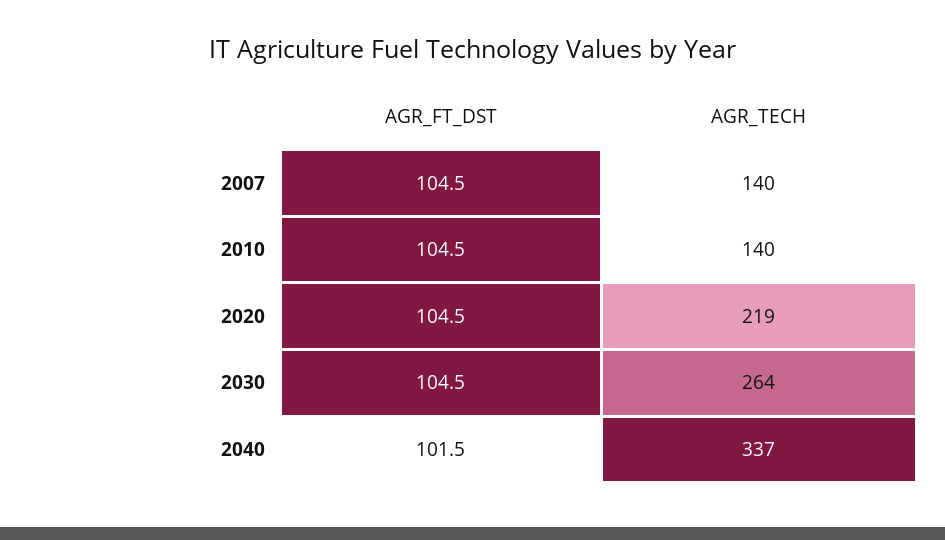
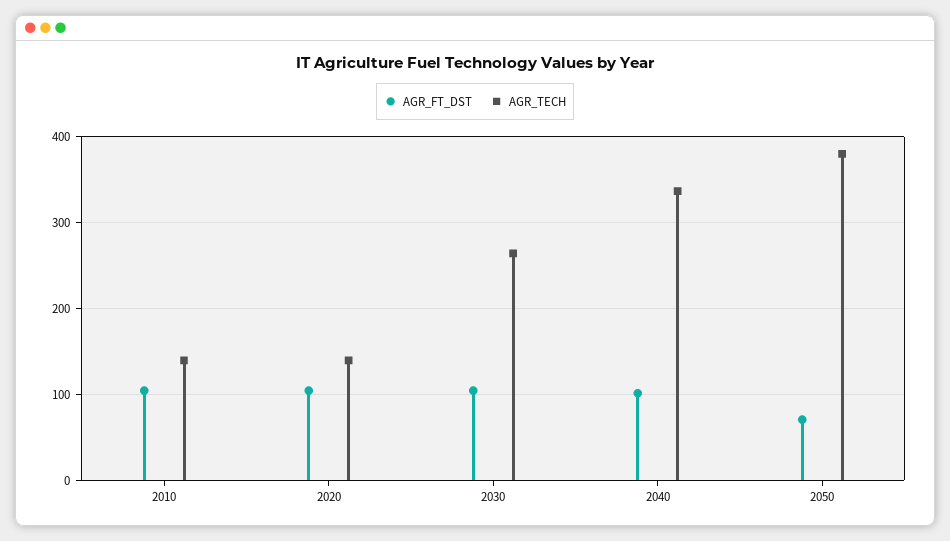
AGR_FT_DST, 2007: 104.5 -> none
AGR_TECH, 2007: 140 -> none
AGR_TECH, 2020: 219 -> 140
AGR_FT_DST, 2050: none -> 70
AGR_TECH, 2050: none -> 380

